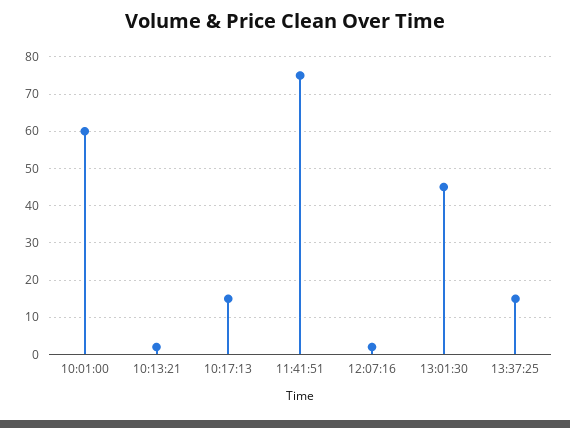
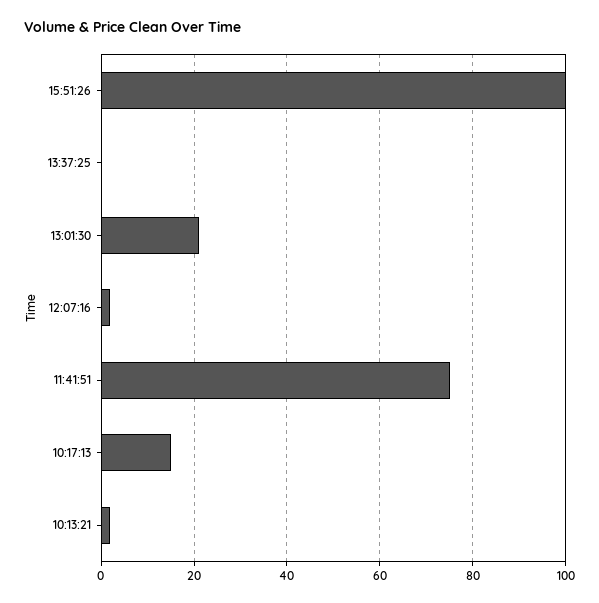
10:01:00: 60 -> none
13:01:30: 45 -> 20
13:37:25: 15 -> 0
15:51:26: none -> 100

